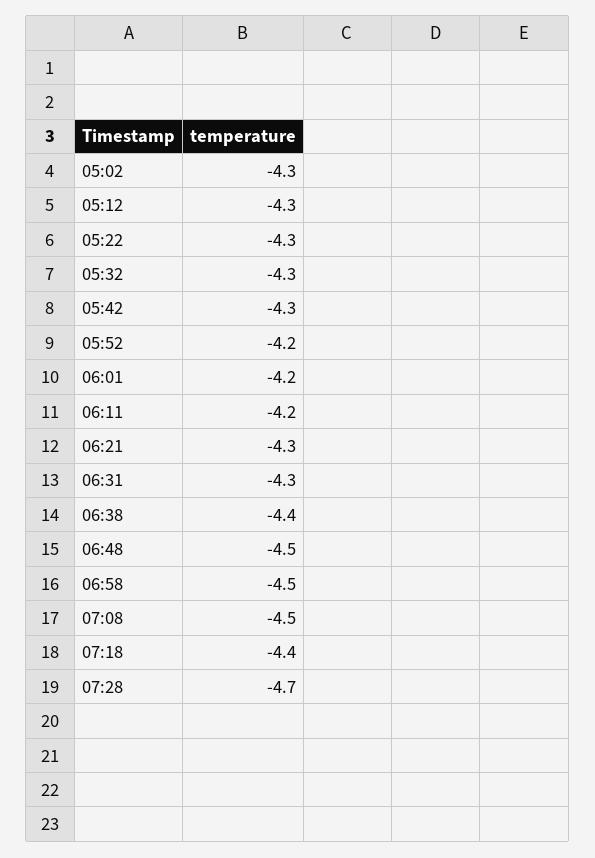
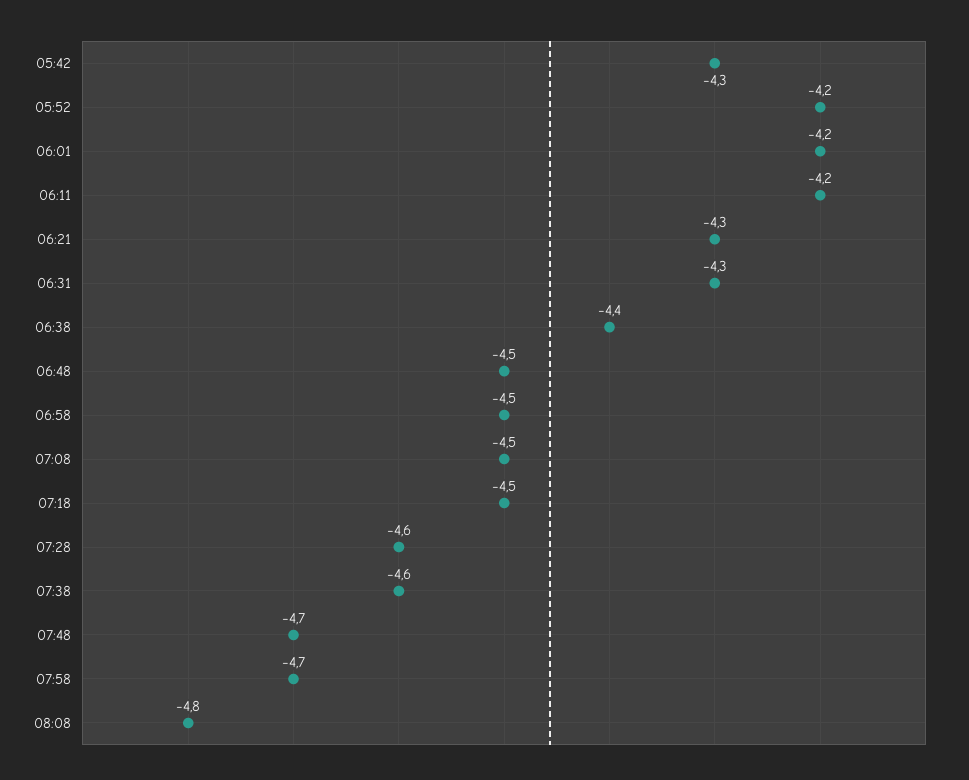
05:02: -4.3 -> none
05:12: -4.3 -> none
05:22: -4.3 -> none
05:32: -4.3 -> none
07:18: -4.4 -> -4.5
07:28: -4.7 -> -4.6
07:38: none -> -4.6
07:48: none -> -4.7
07:58: none -> -4.7
08:08: none -> -4.8

